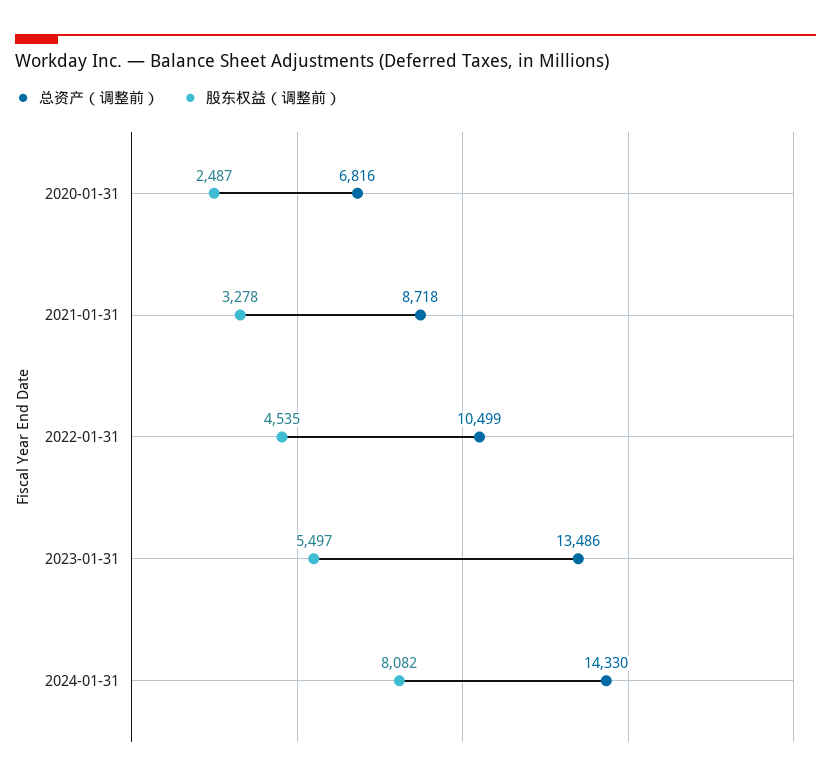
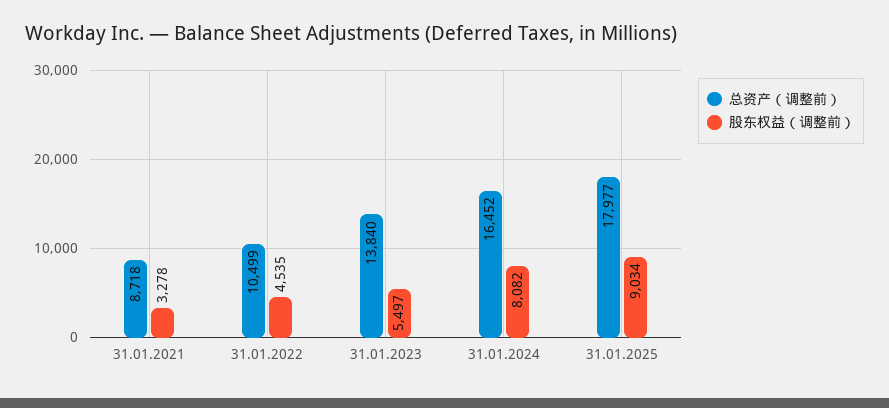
总资产（调整前）, 2020-01-31: 6816 -> none
股东权益（调整前）, 2020-01-31: 2487 -> none
总资产（调整前）, 2023-01-31: 13486 -> 13840
总资产（调整前）, 2024-01-31: 14330 -> 16452
总资产（调整前）, 31.01.2025: none -> 17977
股东权益（调整前）, 31.01.2025: none -> 9034

